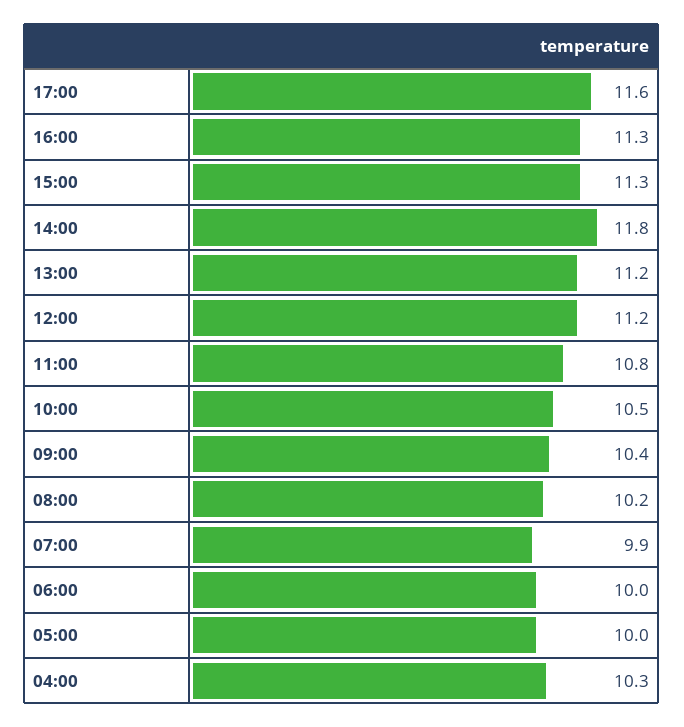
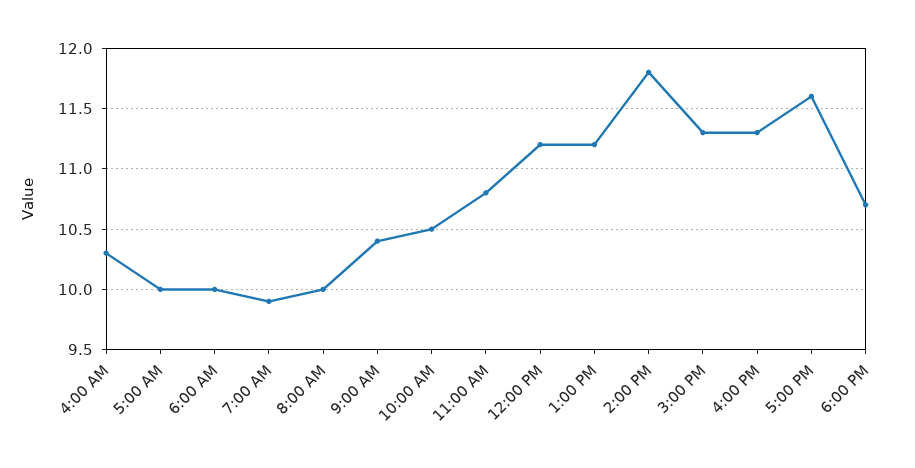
08:00: 10.2 -> 10
6:00 PM: none -> 10.7

